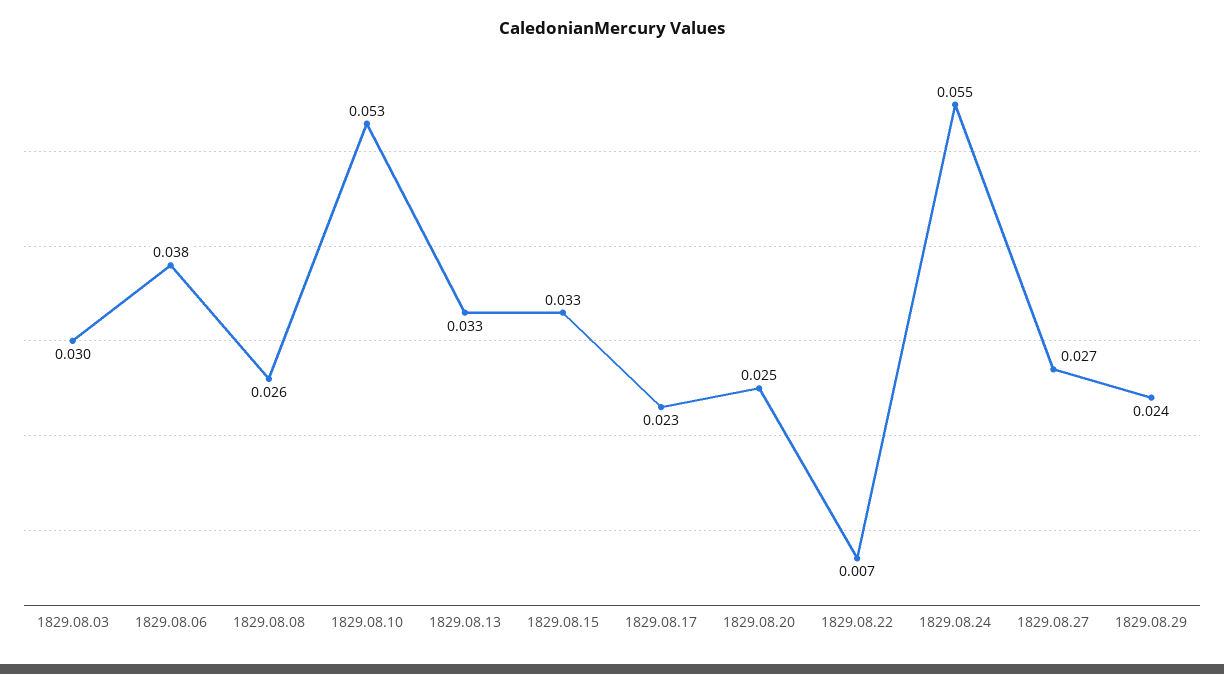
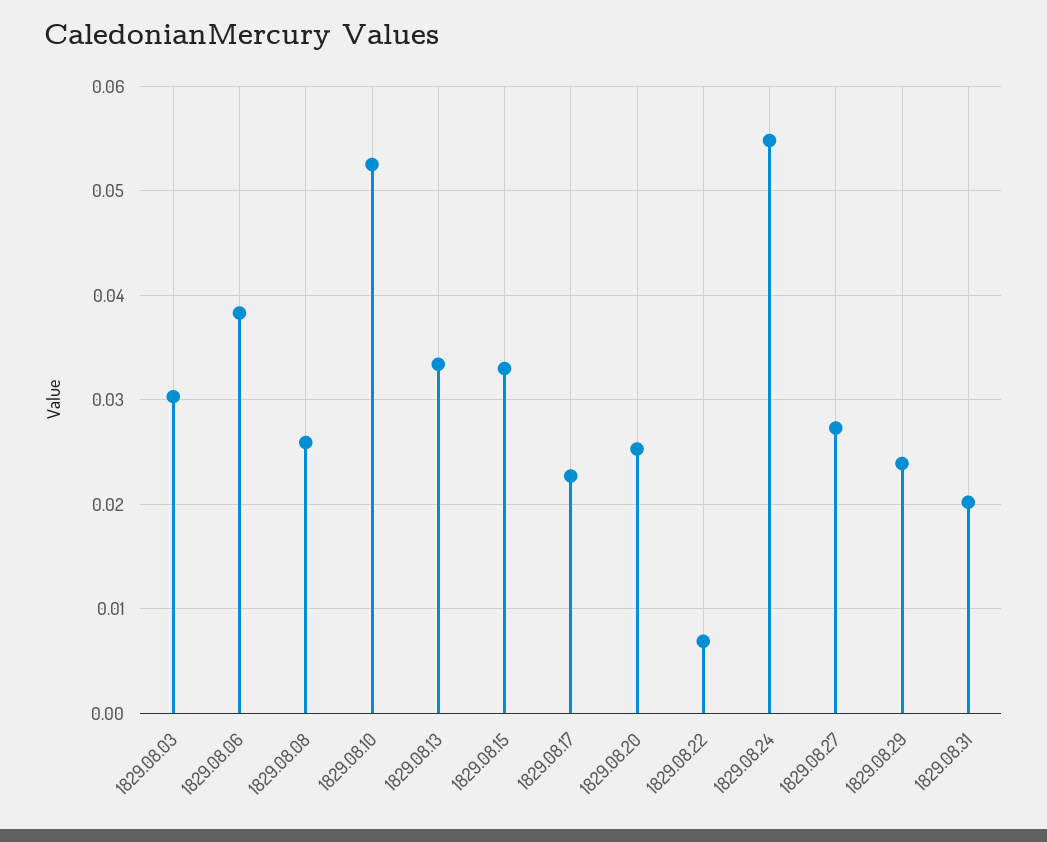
1829.08.31: none -> 0.02

